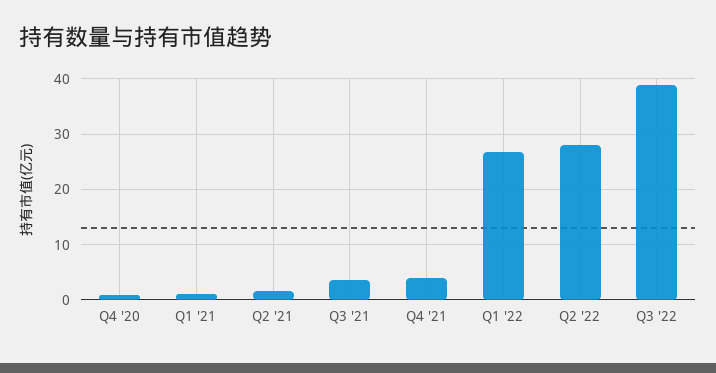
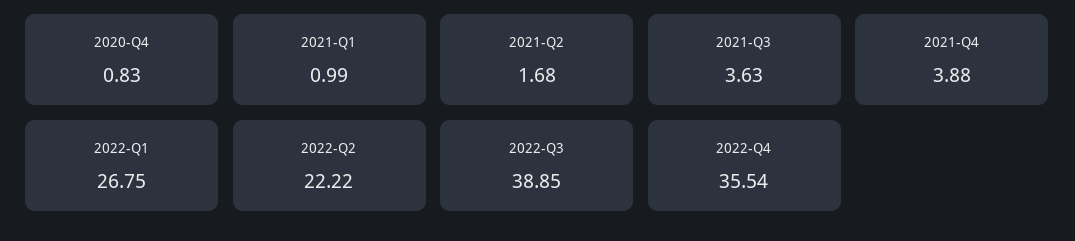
Q2 '22: 28 -> 22.22
2022-Q4: none -> 35.54

